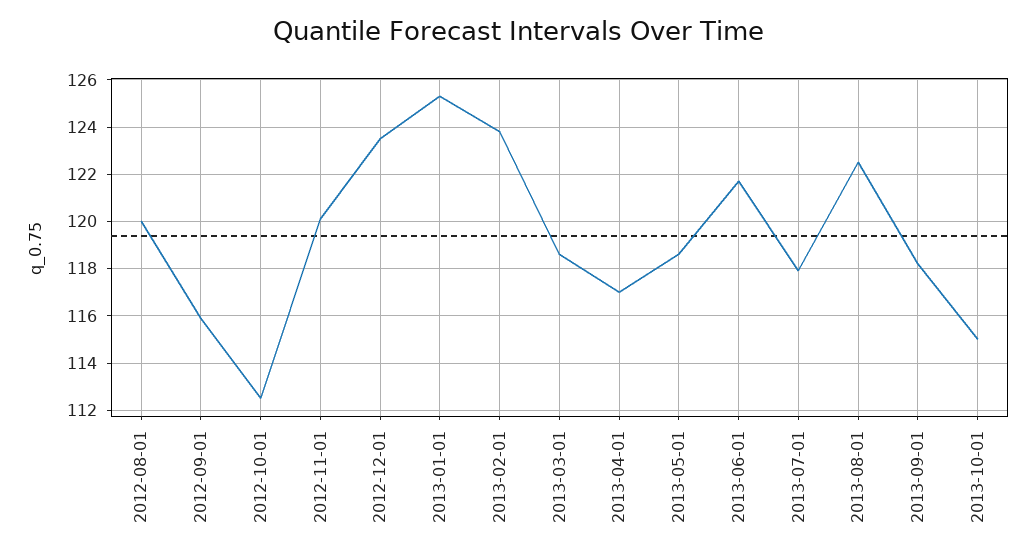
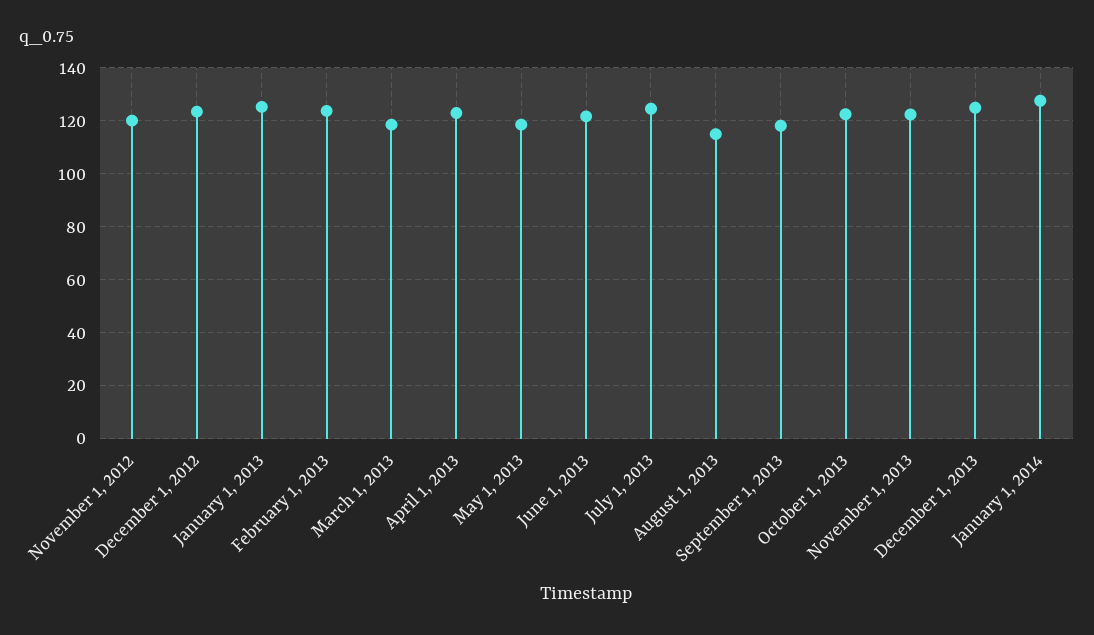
2012-08-01: 120 -> none
2012-09-01: 116 -> none
2012-10-01: 112.5 -> none
2013-04-01: 117 -> 122.5
2013-07-01: 118 -> 125
2013-08-01: 122.5 -> 115
2013-10-01: 115 -> 122.5
November 1, 2013: none -> 122.5
December 1, 2013: none -> 125
January 1, 2014: none -> 127.5

